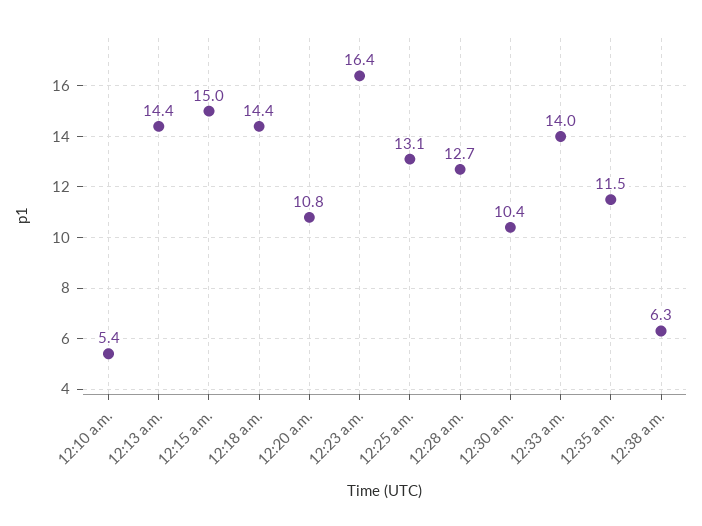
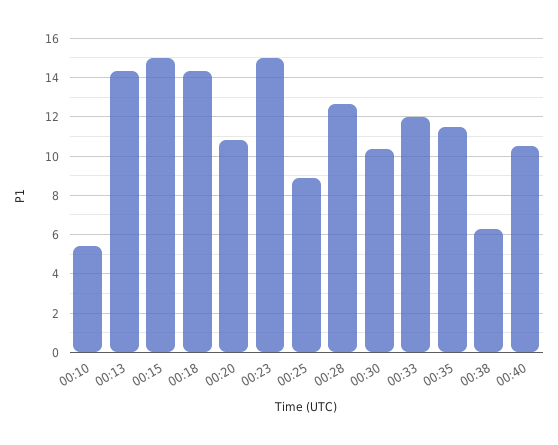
12:23 a.m.: 16.4 -> 15
12:25 a.m.: 13.1 -> 9
12:33 a.m.: 14 -> 12
00:40: none -> 10.5

